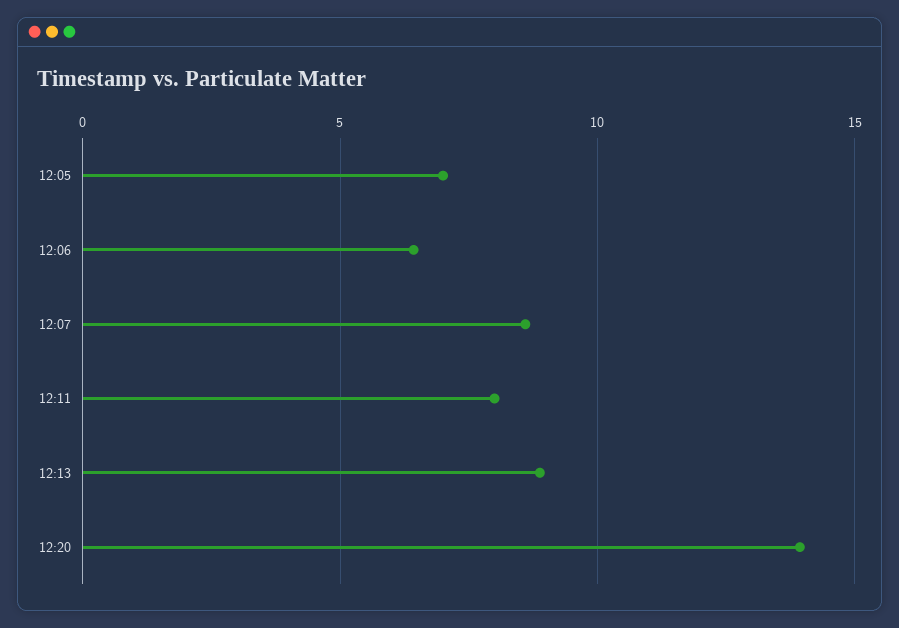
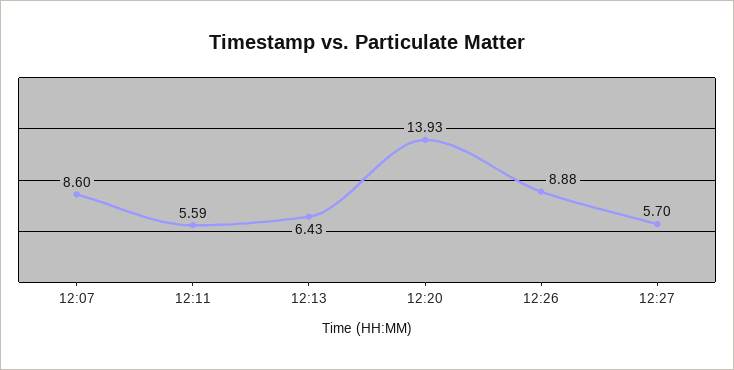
12:05: 7 -> none
12:06: 6.5 -> none
12:11: 8 -> 5.59
12:13: 9 -> 6.43
12:26: none -> 8.88
12:27: none -> 5.7

